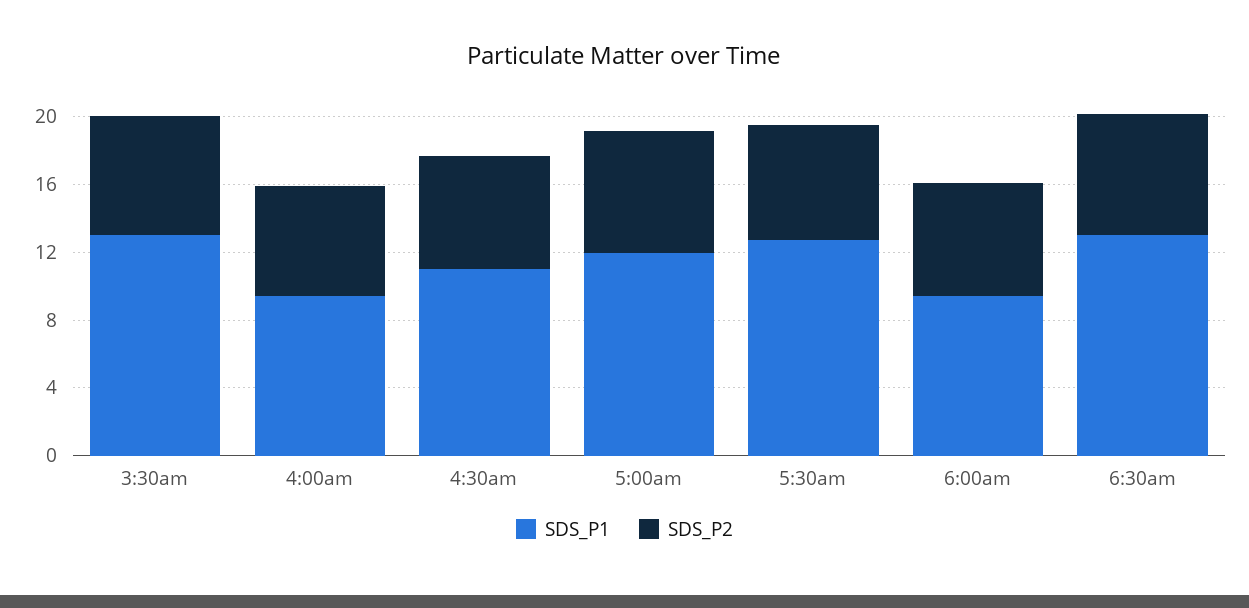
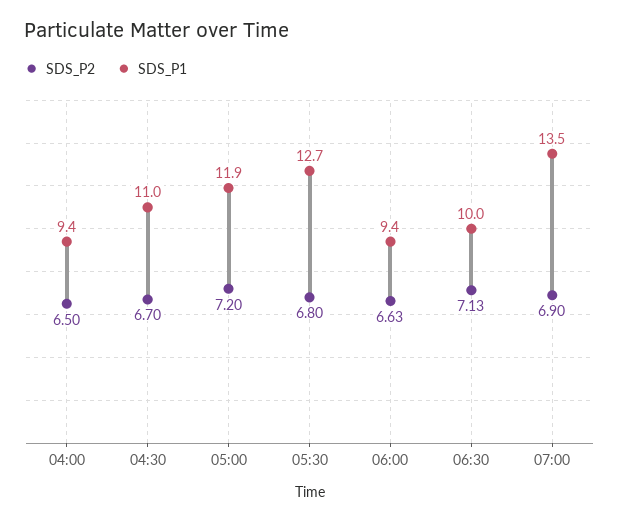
SDS_P1, 3:30am: 13 -> none
SDS_P2, 3:30am: 7 -> none
SDS_P1, 6:30am: 13 -> 10
SDS_P2, 07:00: none -> 6.9
SDS_P1, 07:00: none -> 13.5

